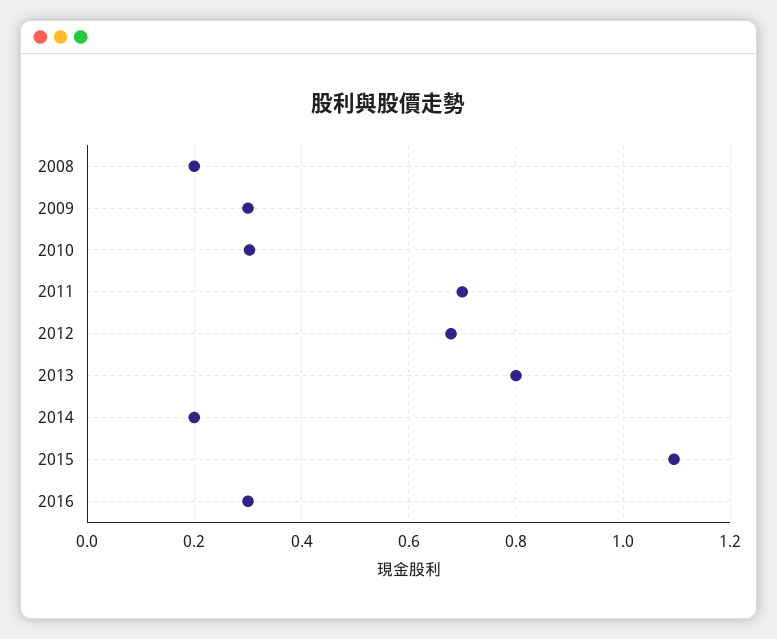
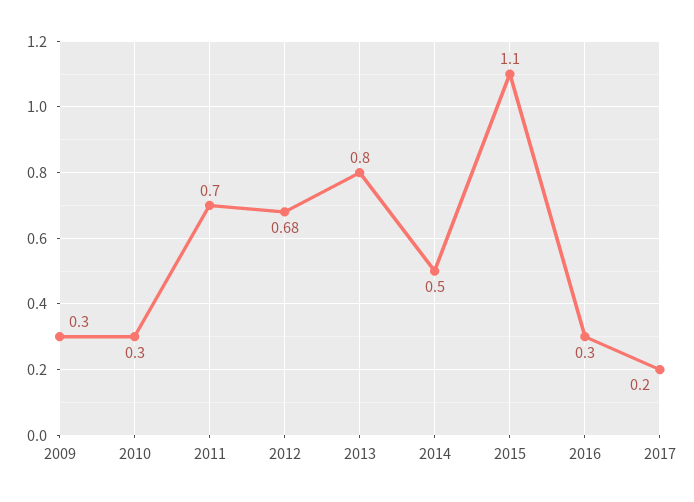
2008: 0.2 -> none
2014: 0.2 -> 0.5
2017: none -> 0.2

